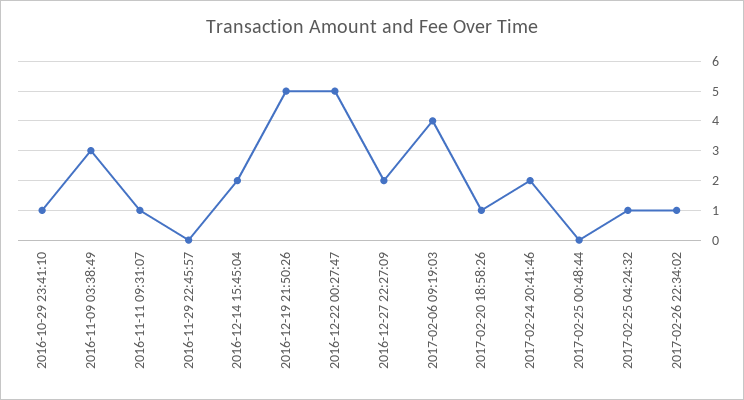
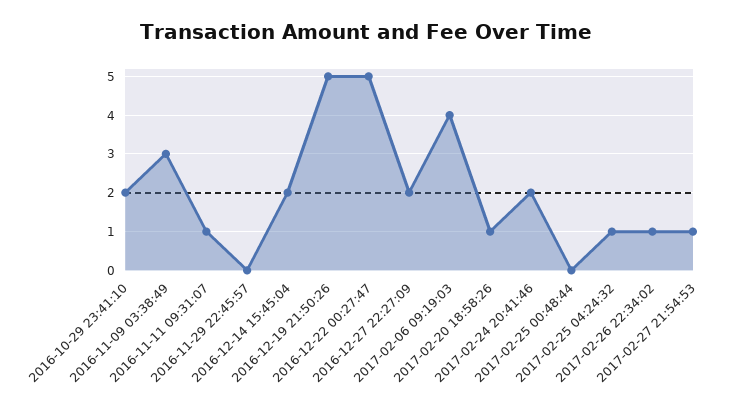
2016-10-29 23:41:10: 1 -> 2
2017-02-27 21:54:53: none -> 1

